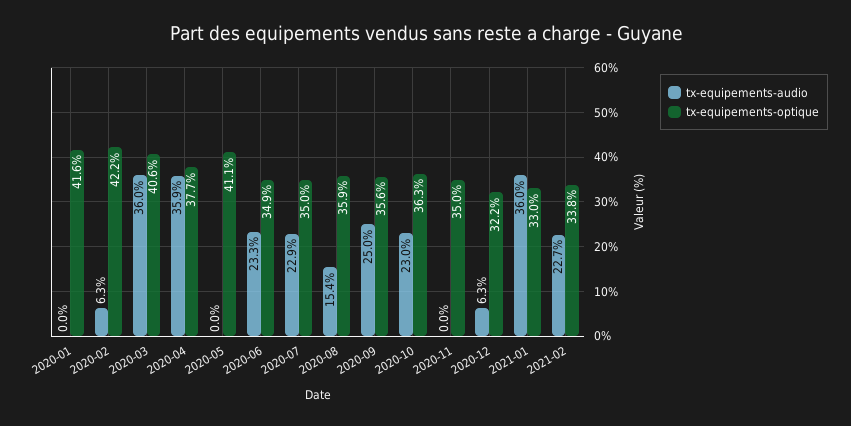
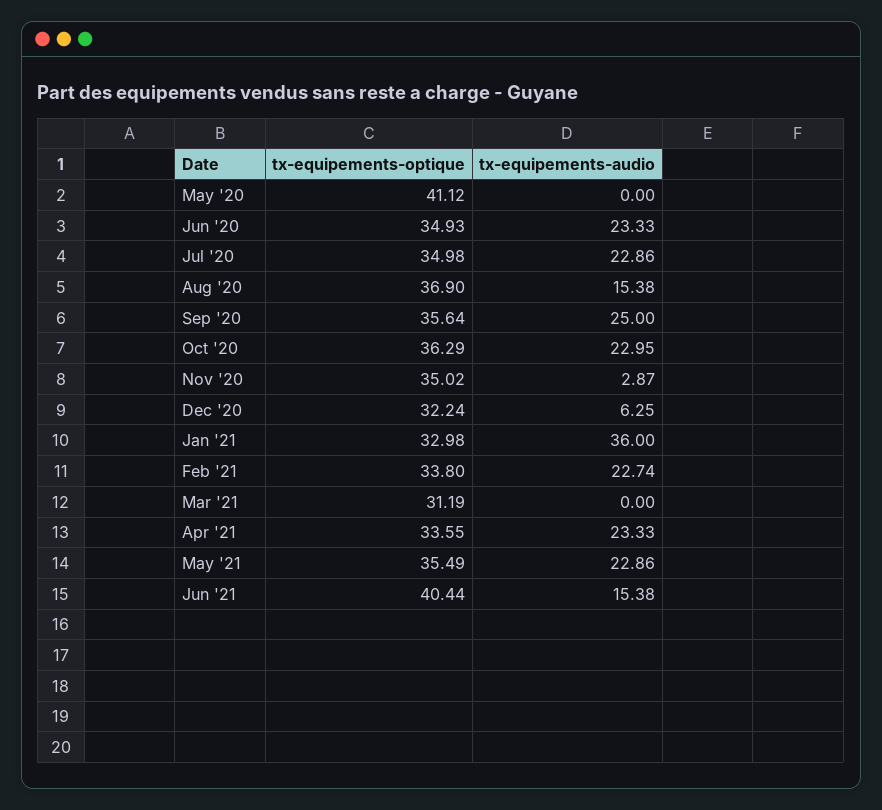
tx-equipements-audio, 2020-01: 0 -> none
tx-equipements-optique, 2020-01: 41.6 -> none
tx-equipements-audio, 2020-02: 6.3 -> none
tx-equipements-optique, 2020-02: 42.2 -> none
tx-equipements-audio, 2020-03: 36 -> none
tx-equipements-optique, 2020-03: 40.6 -> none
tx-equipements-audio, 2020-04: 35.9 -> none
tx-equipements-optique, 2020-04: 37.7 -> none
tx-equipements-optique, 2020-08: 35.9 -> 36.9
tx-equipements-audio, 2020-11: 0 -> 2.87
tx-equipements-optique, Mar '21: none -> 31.19
tx-equipements-audio, Mar '21: none -> 0
tx-equipements-optique, Apr '21: none -> 33.55
tx-equipements-audio, Apr '21: none -> 23.33
tx-equipements-optique, May '21: none -> 35.49
tx-equipements-audio, May '21: none -> 22.86
tx-equipements-optique, Jun '21: none -> 40.44
tx-equipements-audio, Jun '21: none -> 15.38

